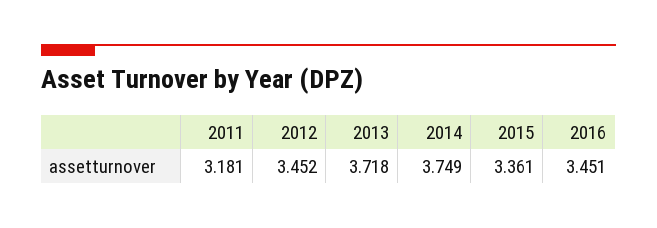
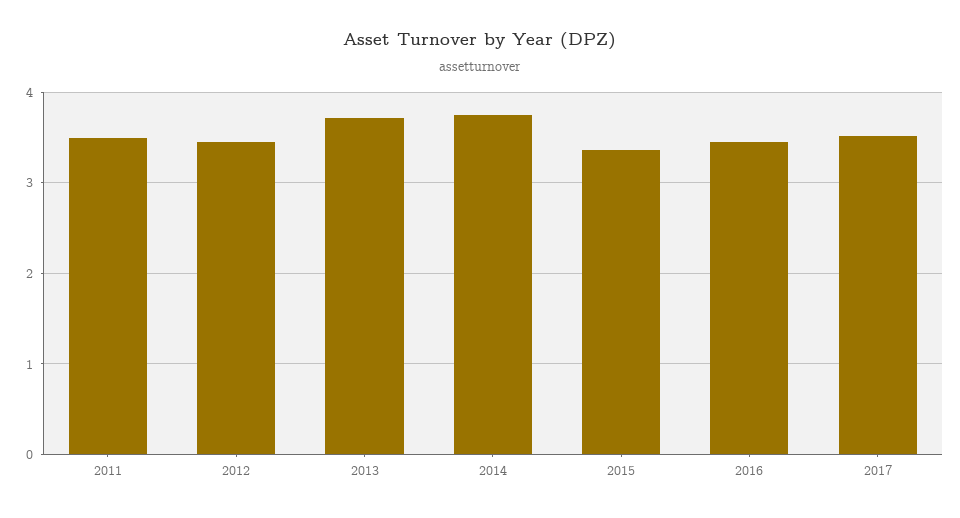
2011: 3.181 -> 3.5
2017: none -> 3.5

